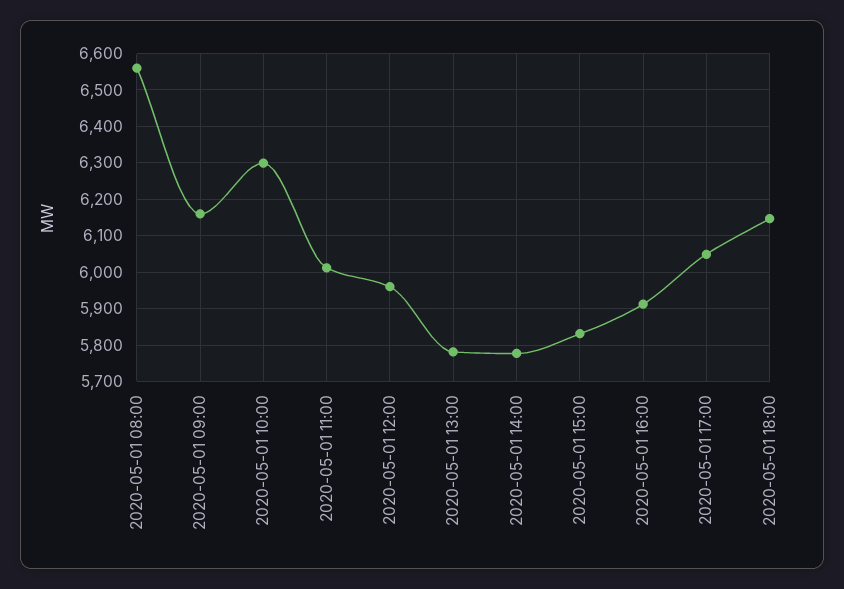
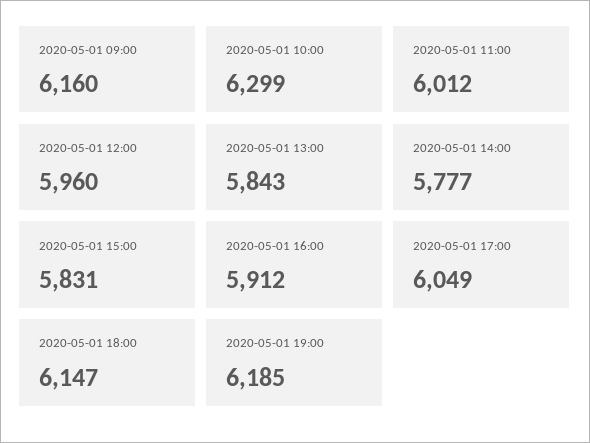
2020-05-01 08:00: 6560 -> none
2020-05-01 13:00: 5780 -> 5843
2020-05-01 19:00: none -> 6185

